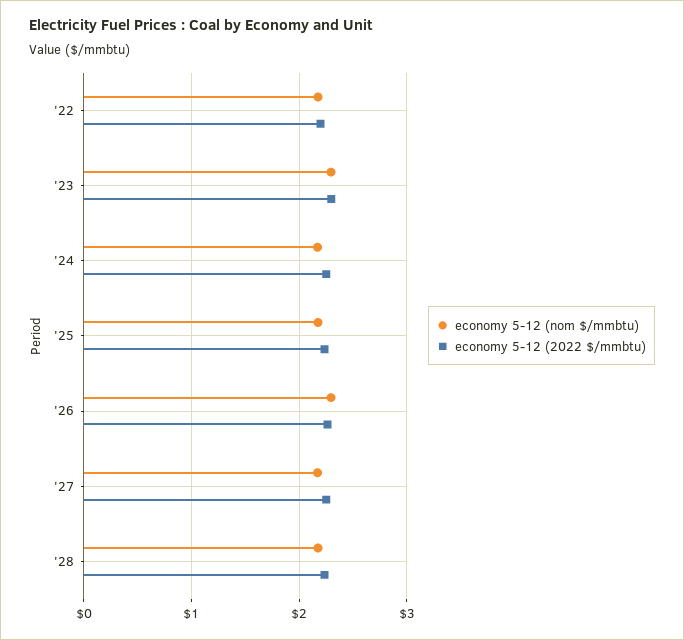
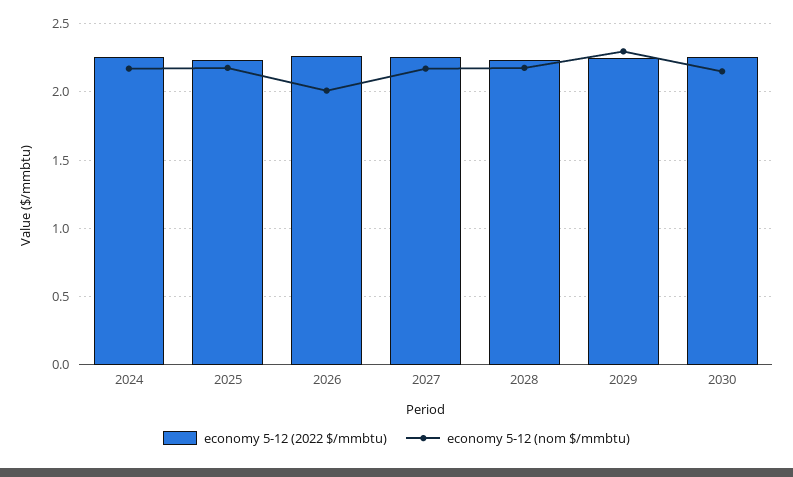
economy 5-12 (nom $/mmbtu), '22: 2.2 -> none
economy 5-12 (2022 $/mmbtu), '22: 2.2 -> none
economy 5-12 (nom $/mmbtu), '23: 2.3 -> none
economy 5-12 (2022 $/mmbtu), '23: 2.3 -> none
economy 5-12 (nom $/mmbtu), '26: 2.3 -> 2
economy 5-12 (2022 $/mmbtu), 2029: none -> 2.25
economy 5-12 (nom $/mmbtu), 2029: none -> 2.3
economy 5-12 (2022 $/mmbtu), 2030: none -> 2.25
economy 5-12 (nom $/mmbtu), 2030: none -> 2.15

